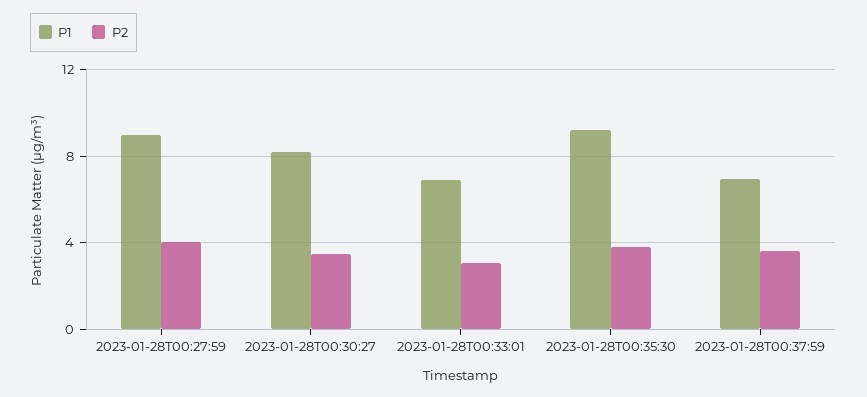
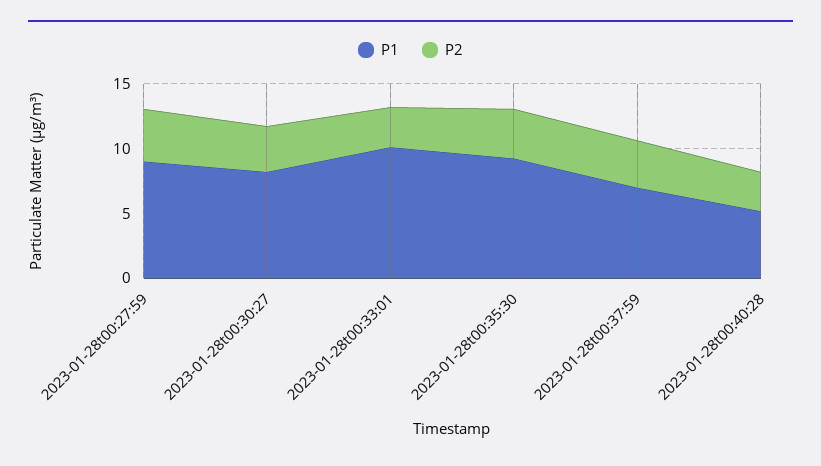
P1, 2023-01-28T00:33:01: 7 -> 10
P1, 2023-01-28t00:40:28: none -> 5
P2, 2023-01-28t00:40:28: none -> 3

